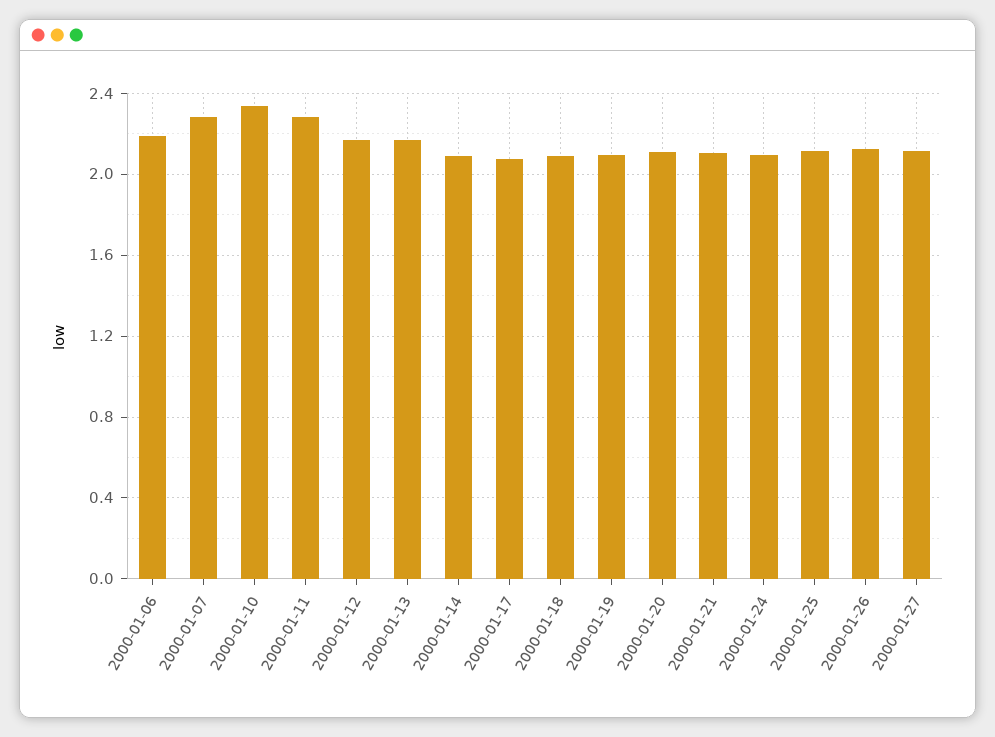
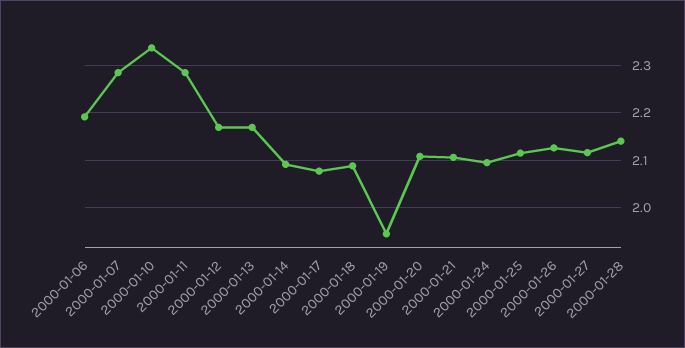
2000-01-19: 2.1 -> 1.94
2000-01-28: none -> 2.14

